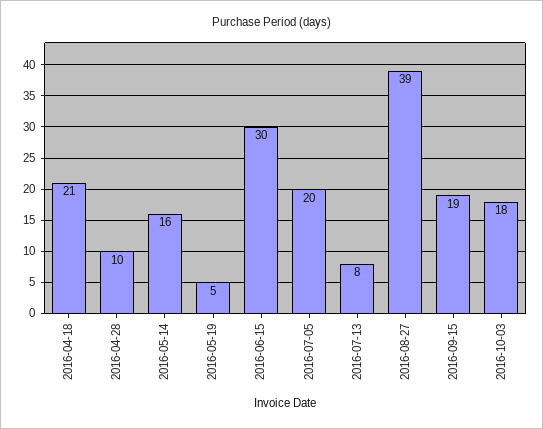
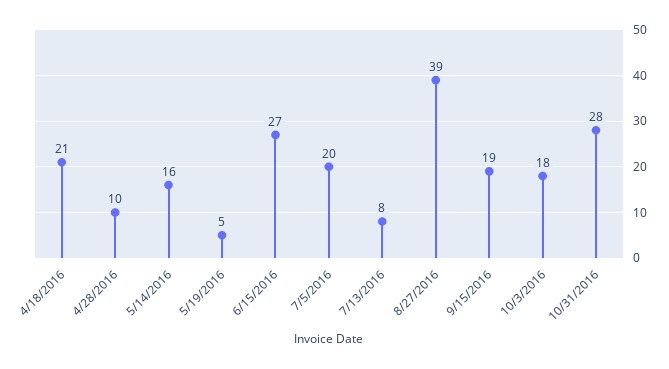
2016-06-15: 30 -> 27
10/31/2016: none -> 28

